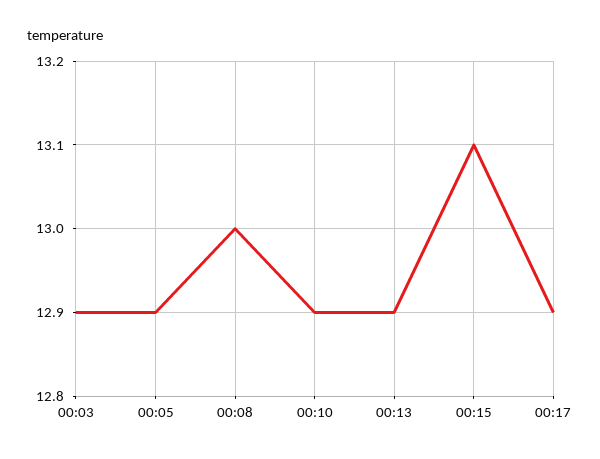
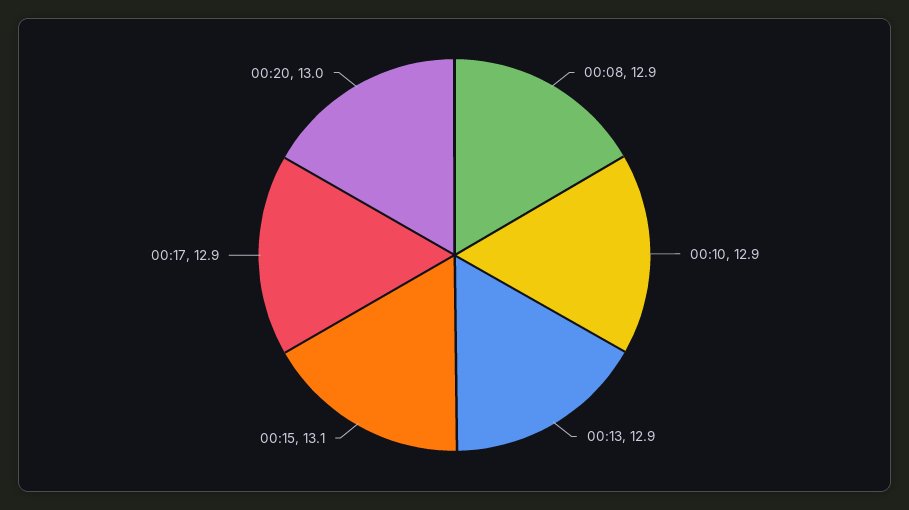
00:03: 12.9 -> none
00:05: 12.9 -> none
00:08: 13 -> 12.9
00:20: none -> 13

